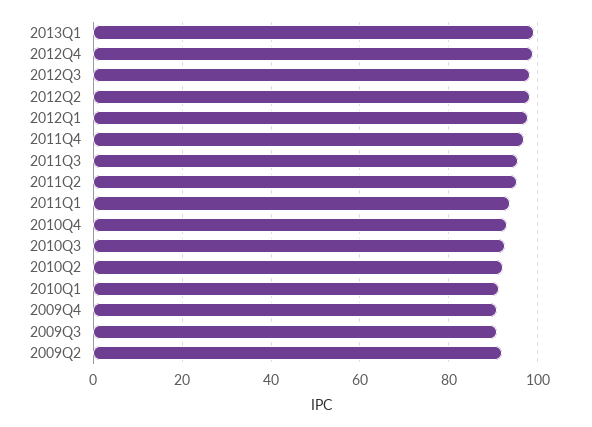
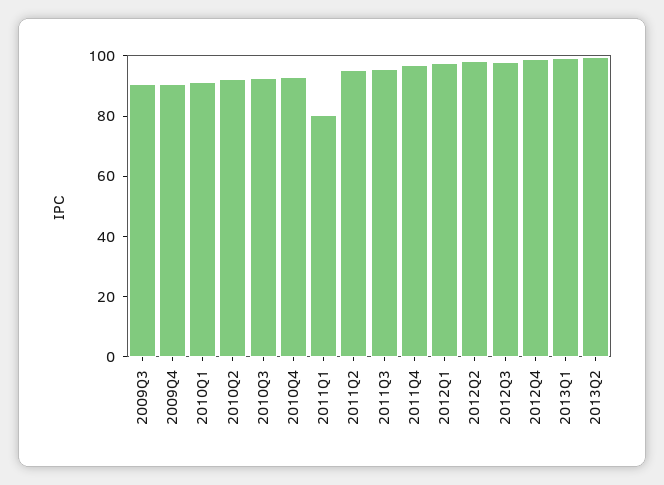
2011Q1: 94 -> 80
2009Q2: 92 -> none
2013Q2: none -> 100

